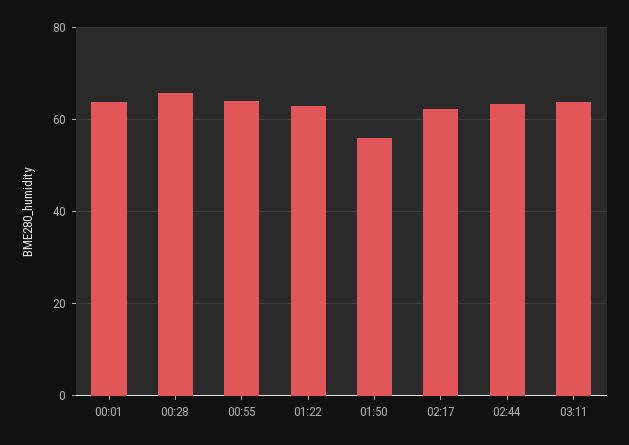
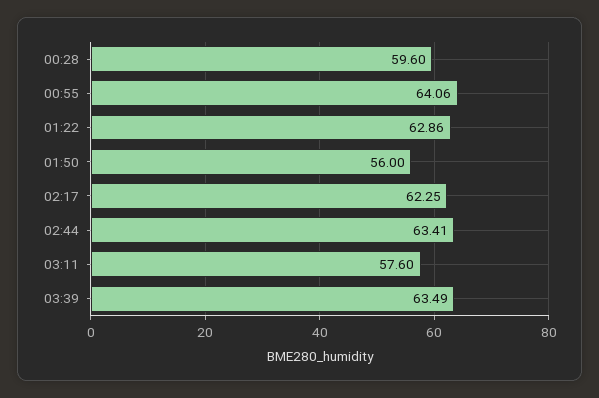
00:01: 64 -> none
00:28: 66 -> 59.6
03:11: 64 -> 57.6
03:39: none -> 63.49

